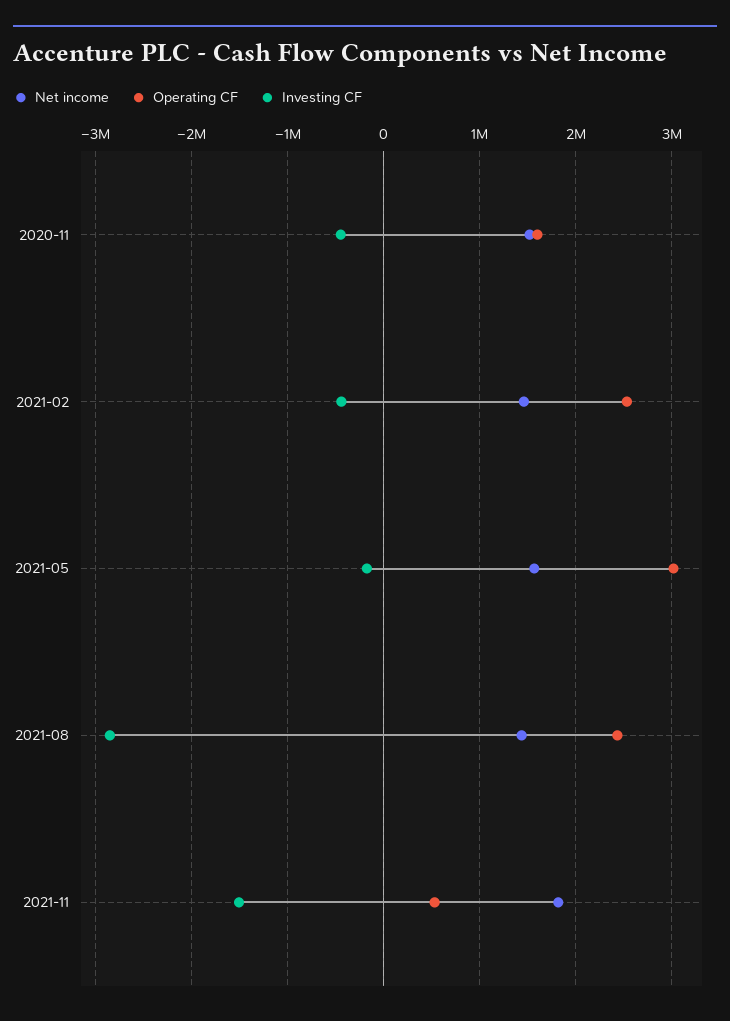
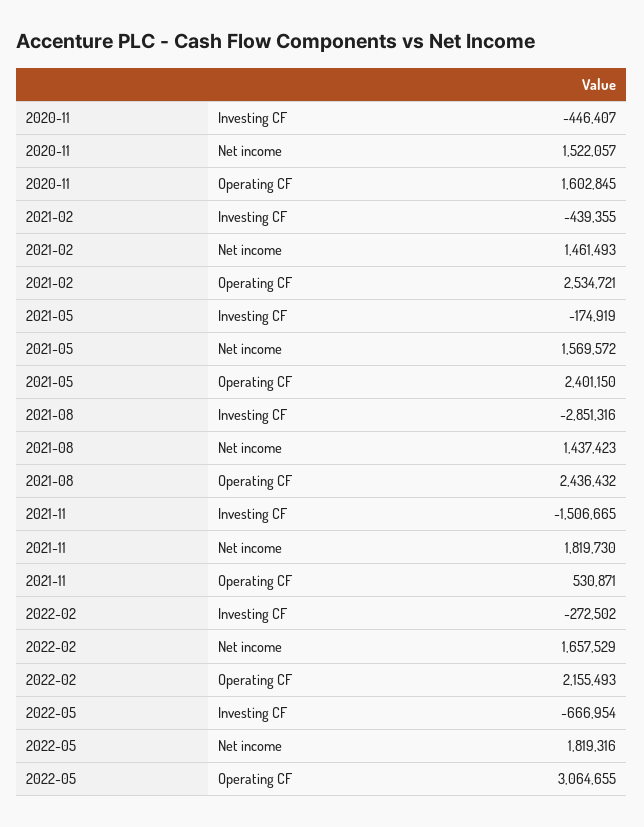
Operating CF, 2021-05: 3000000 -> 2401150
Investing CF, 2022-02: none -> -272502
Net income, 2022-02: none -> 1657529
Operating CF, 2022-02: none -> 2155493
Investing CF, 2022-05: none -> -666954
Net income, 2022-05: none -> 1819316
Operating CF, 2022-05: none -> 3064655

